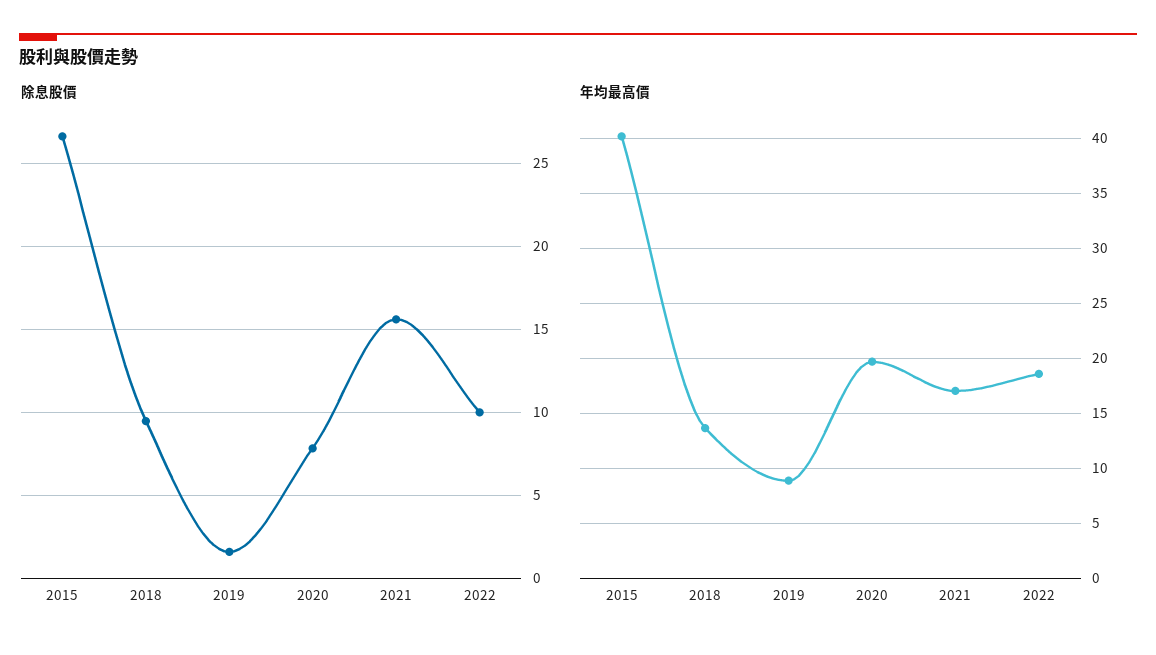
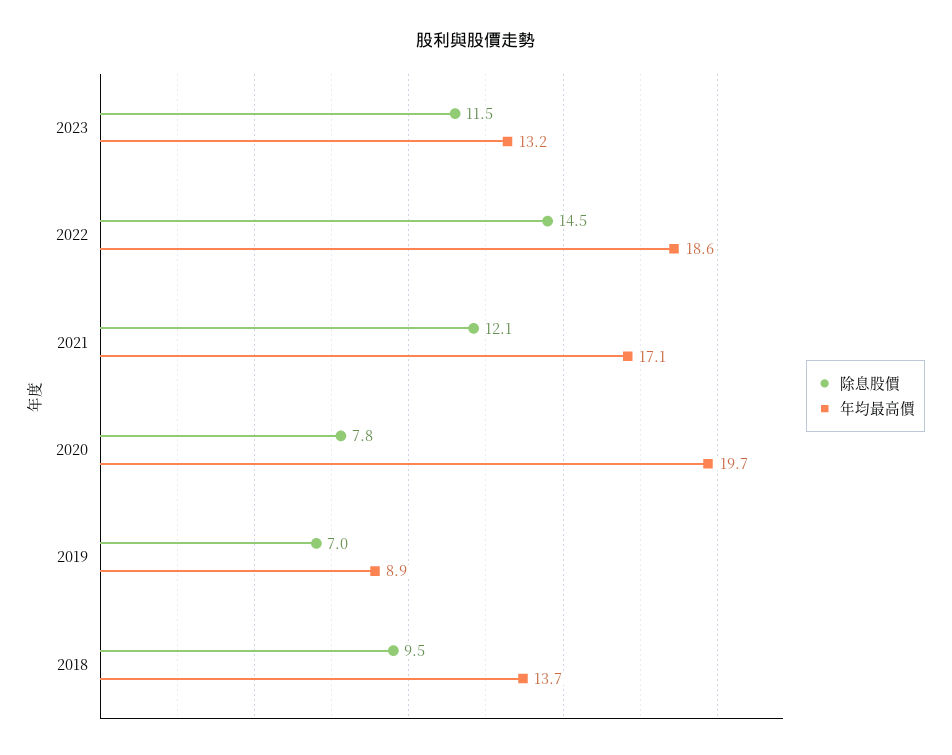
除息股價, 2015: 26.5 -> none
除息股價, 2019: 1.5 -> 7
除息股價, 2021: 15.5 -> 12.1
除息股價, 2022: 10 -> 14.5
年均最高價, 2015: 40 -> none
除息股價, 2023: none -> 11.5
年均最高價, 2023: none -> 13.2

